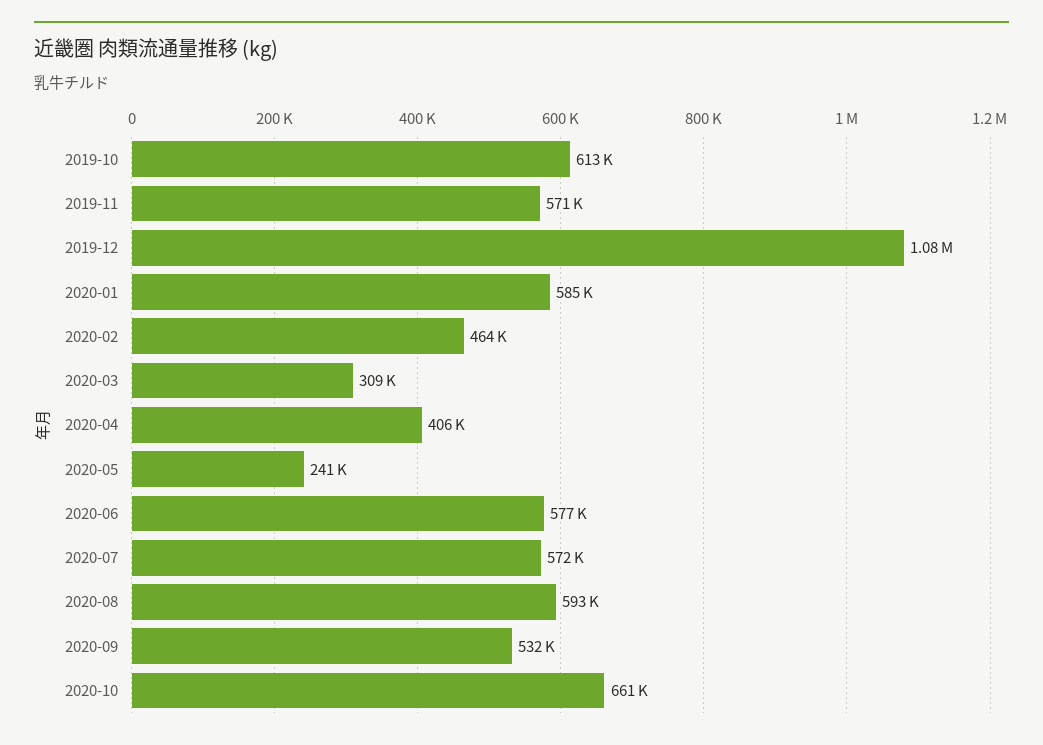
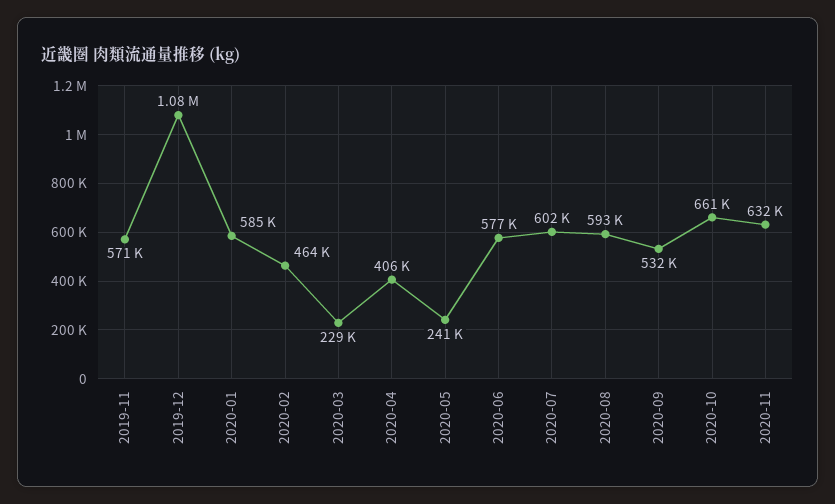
2019-10: 613000 -> none
2020-03: 309000 -> 229000
2020-07: 572000 -> 602000
2020-11: none -> 632000

